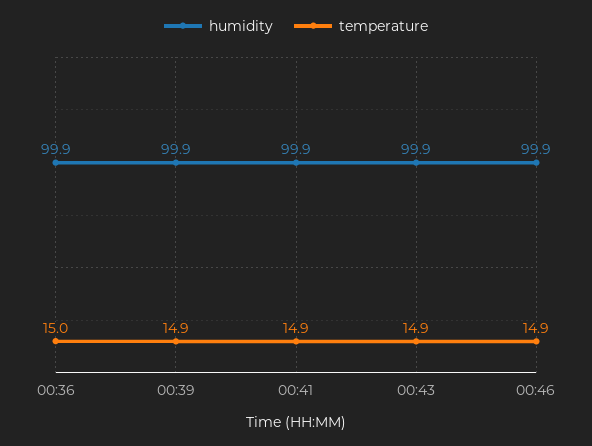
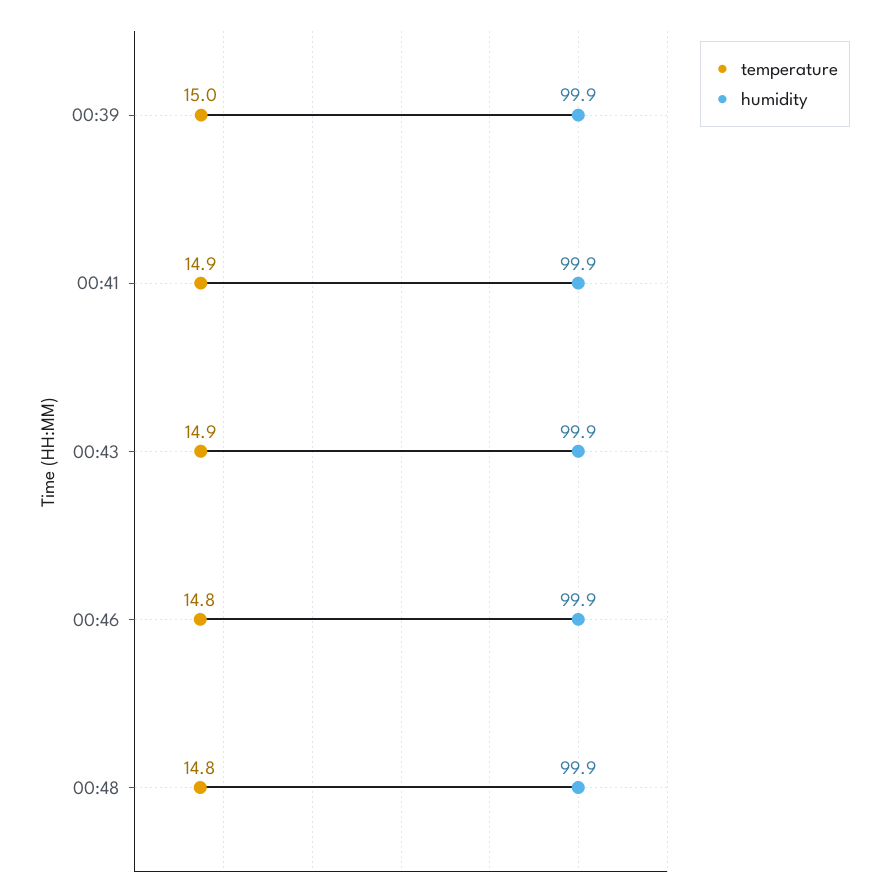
humidity, 00:36: 99.9 -> none
temperature, 00:36: 15 -> none
temperature, 00:39: 14.9 -> 15
temperature, 00:46: 14.9 -> 14.8
temperature, 00:48: none -> 14.8
humidity, 00:48: none -> 99.9

